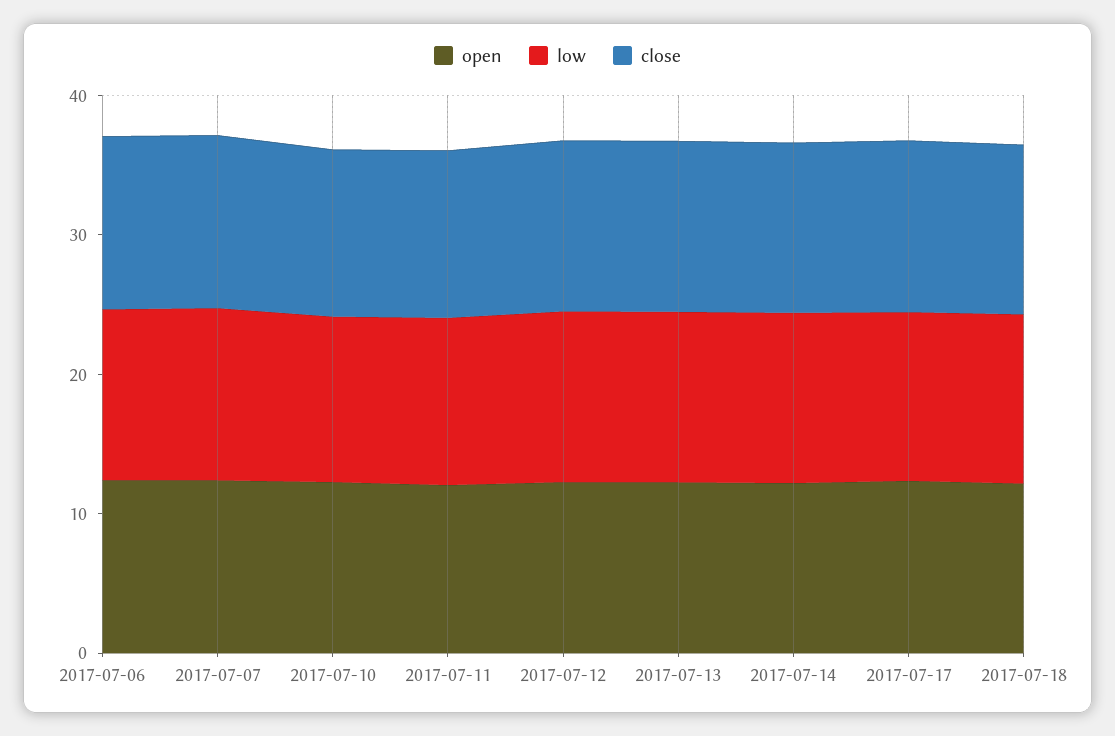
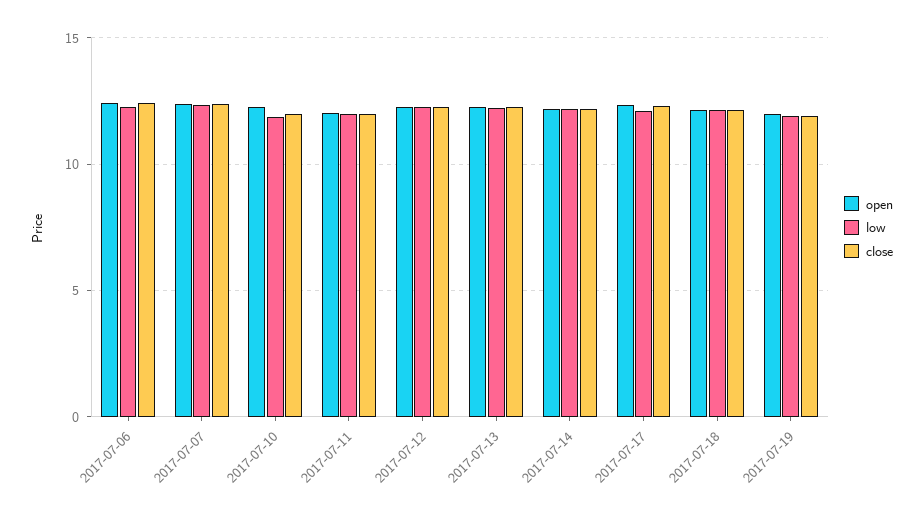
open, 2017-07-19: none -> 12
low, 2017-07-19: none -> 12
close, 2017-07-19: none -> 12

